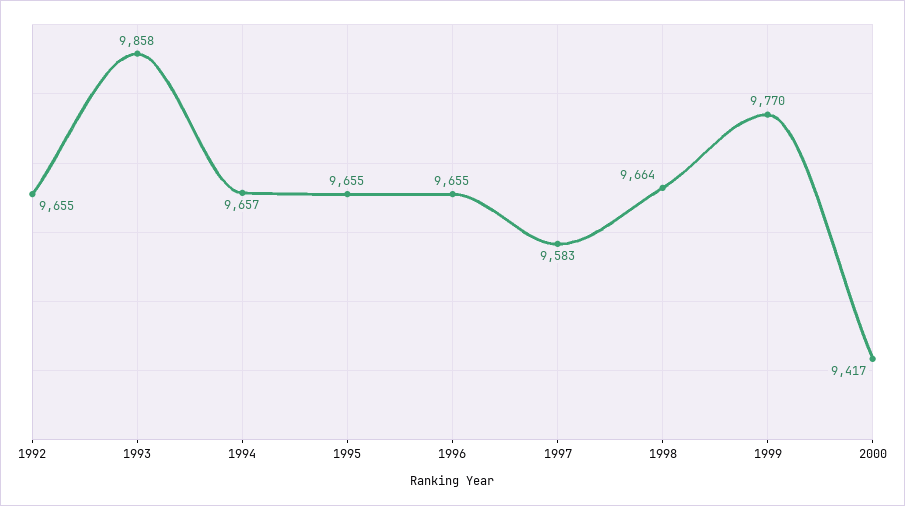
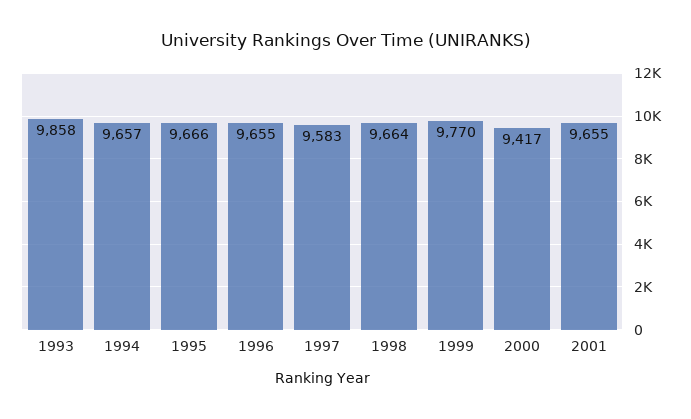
1992: 9655 -> none
1995: 9655 -> 9666
2001: none -> 9655

